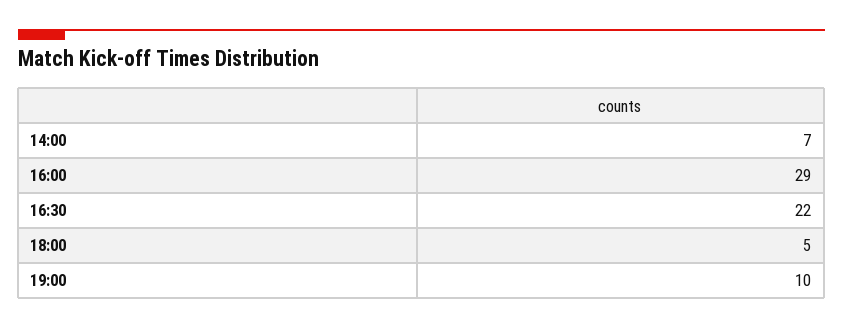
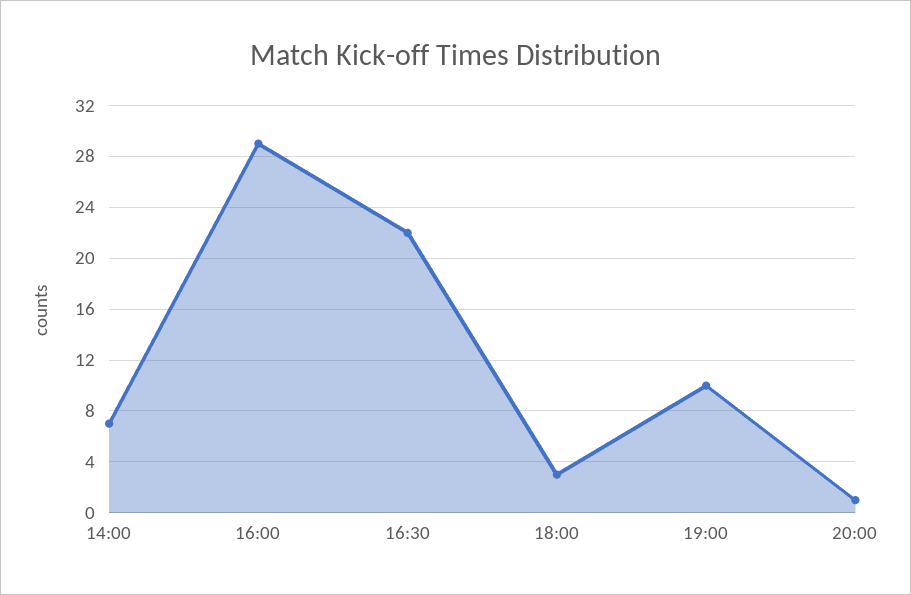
18:00: 5 -> 3
20:00: none -> 1

